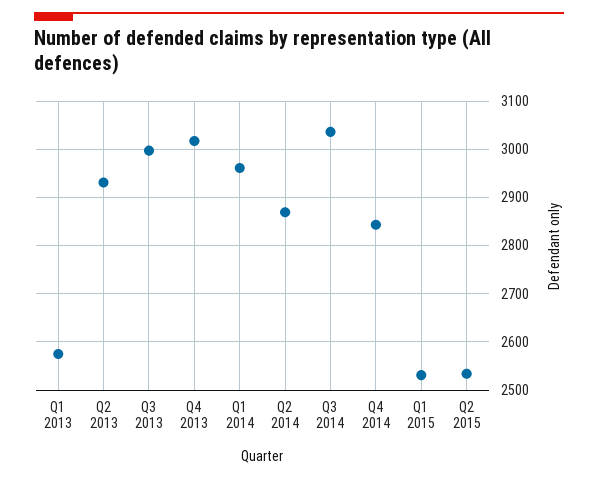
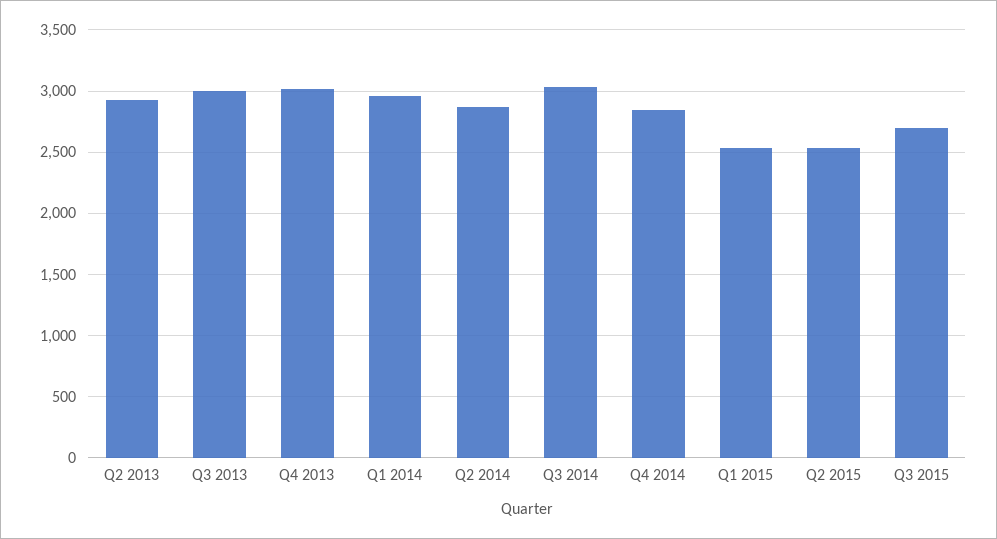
Q1 2013: 2580 -> none
Q3 2015: none -> 2700

